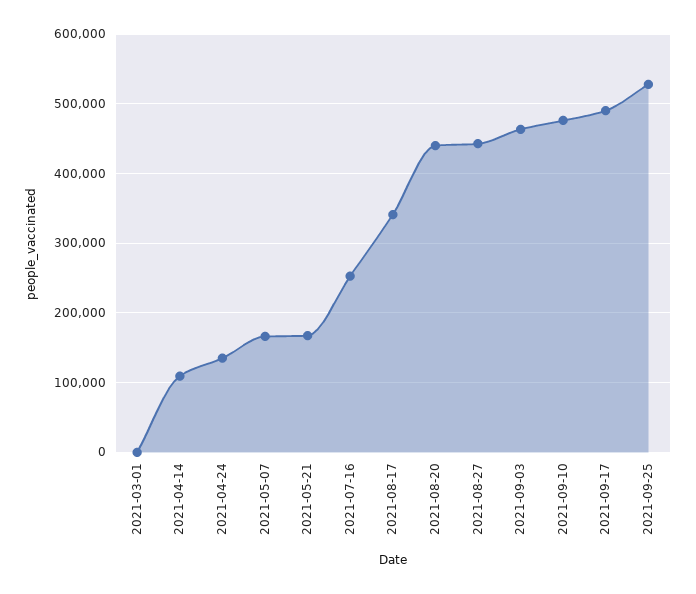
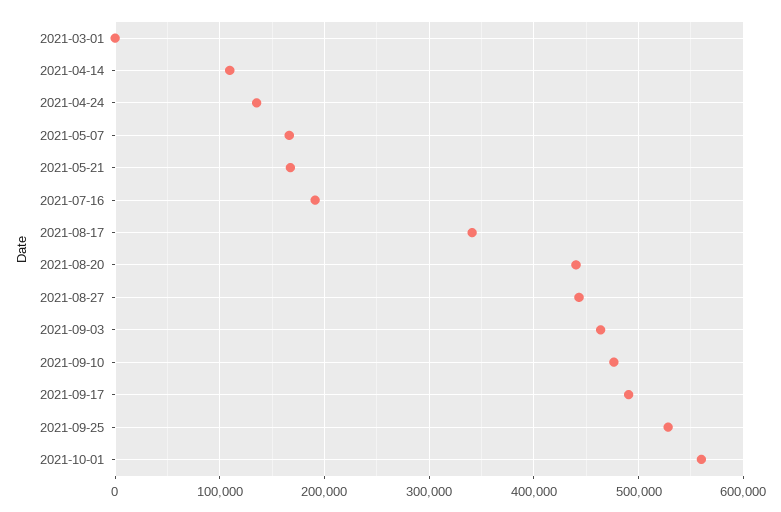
2021-07-16: 250000 -> 190000
2021-10-01: none -> 560000

